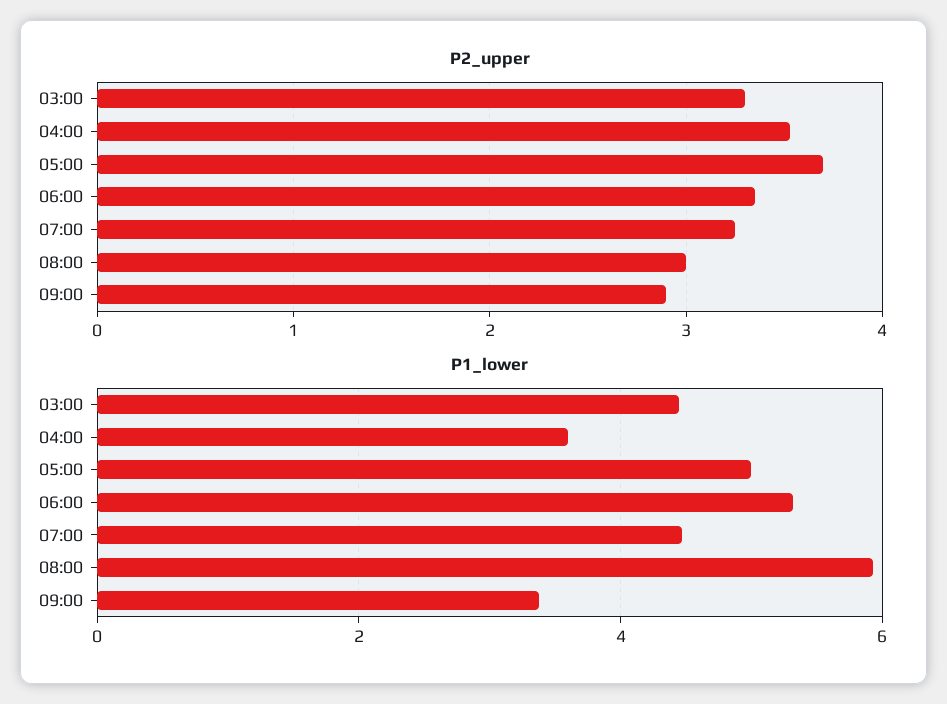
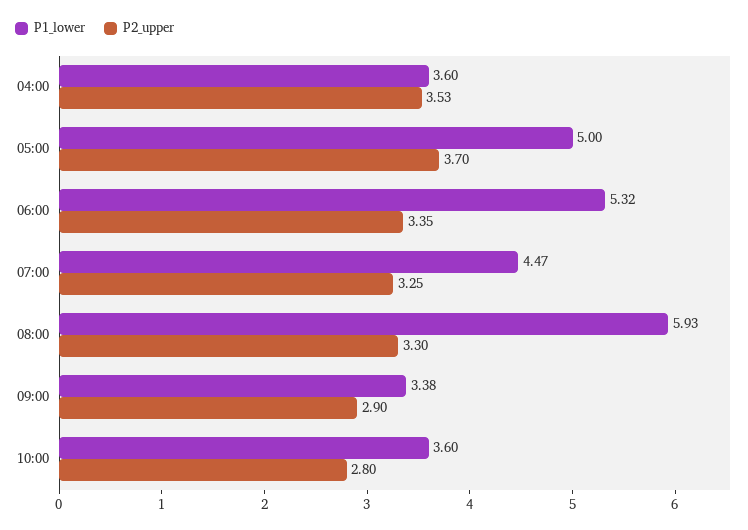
P2_upper, 03:00: 3.3 -> none
P2_upper, 08:00: 3 -> 3.3
P1_lower, 03:00: 4.4 -> none
P1_lower, 10:00: none -> 3.6
P2_upper, 10:00: none -> 2.8

